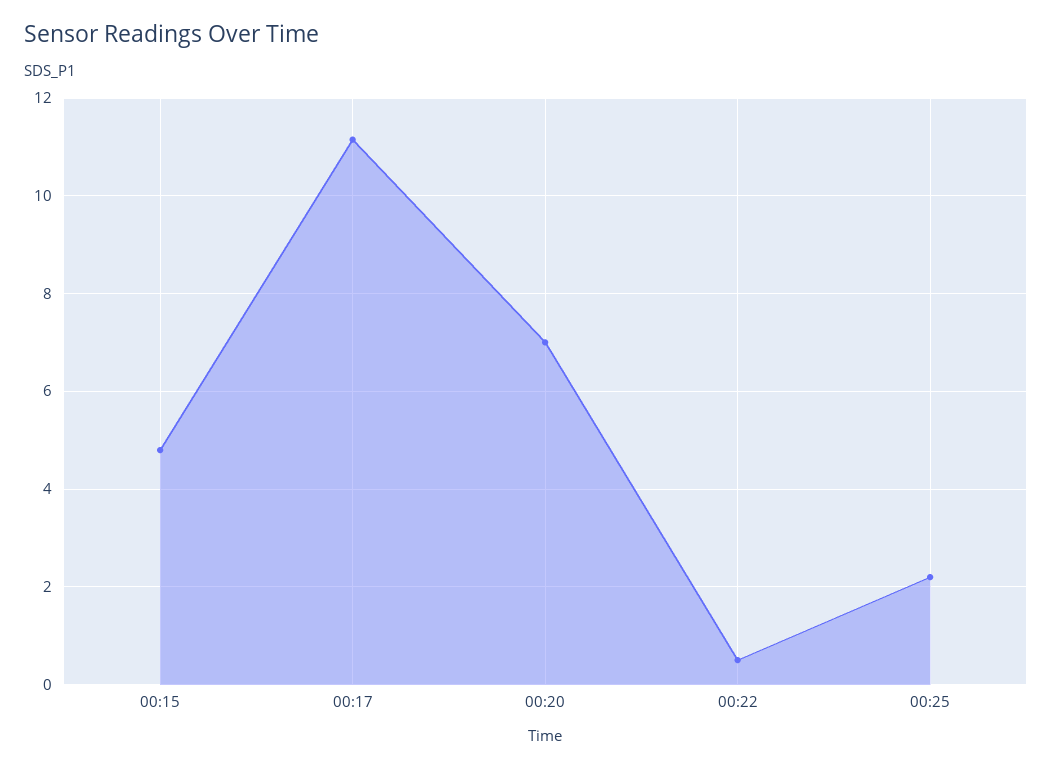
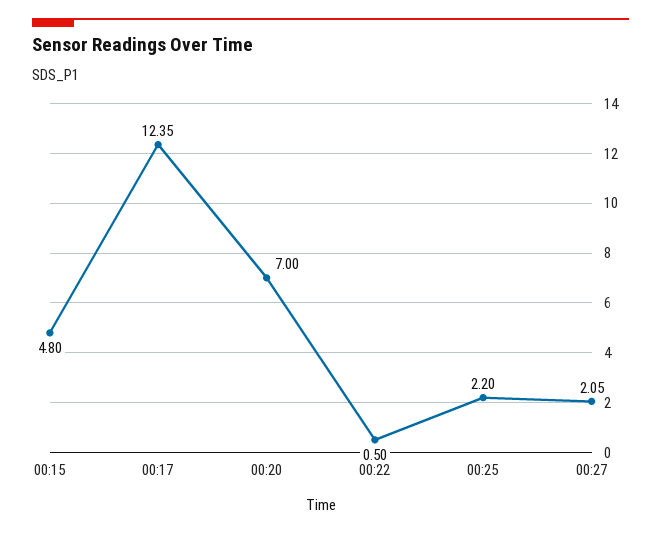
00:17: 11.2 -> 12.35
00:27: none -> 2.05

